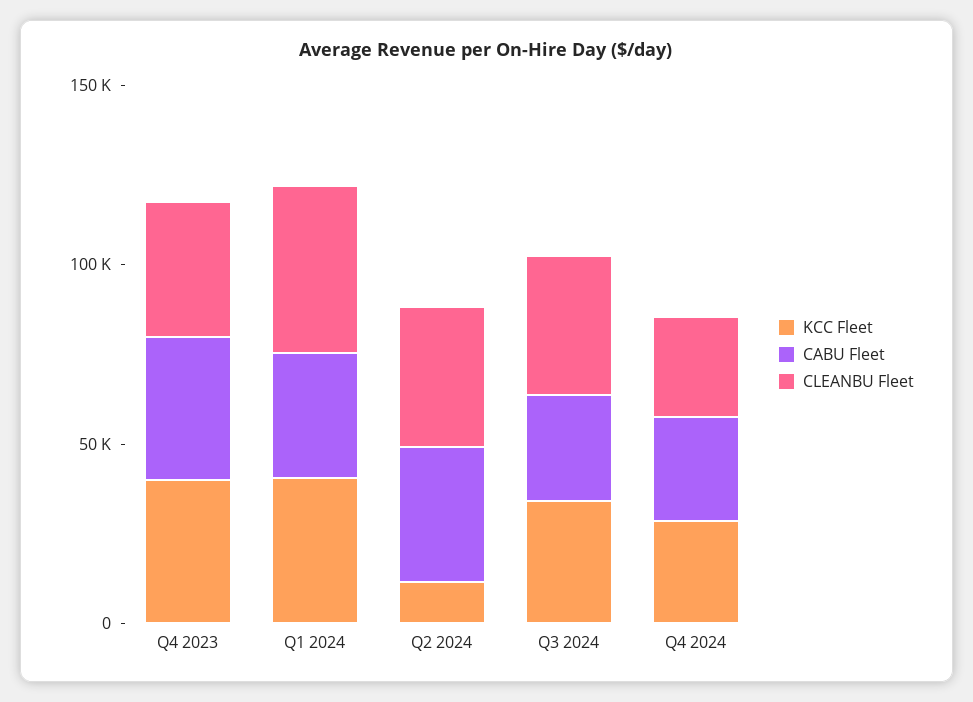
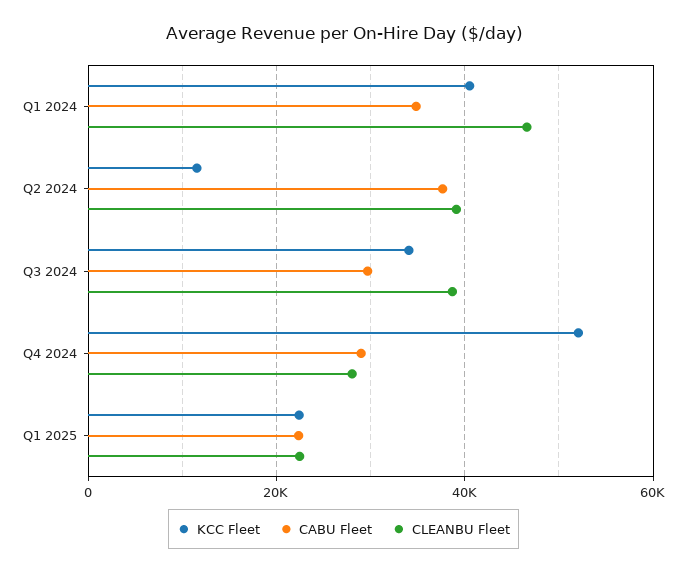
KCC Fleet, Q4 2023: 40000 -> none
CABU Fleet, Q4 2023: 40000 -> none
CLEANBU Fleet, Q4 2023: 40000 -> none
KCC Fleet, Q4 2024: 30000 -> 52000
KCC Fleet, Q1 2025: none -> 22000
CABU Fleet, Q1 2025: none -> 22000
CLEANBU Fleet, Q1 2025: none -> 22000

